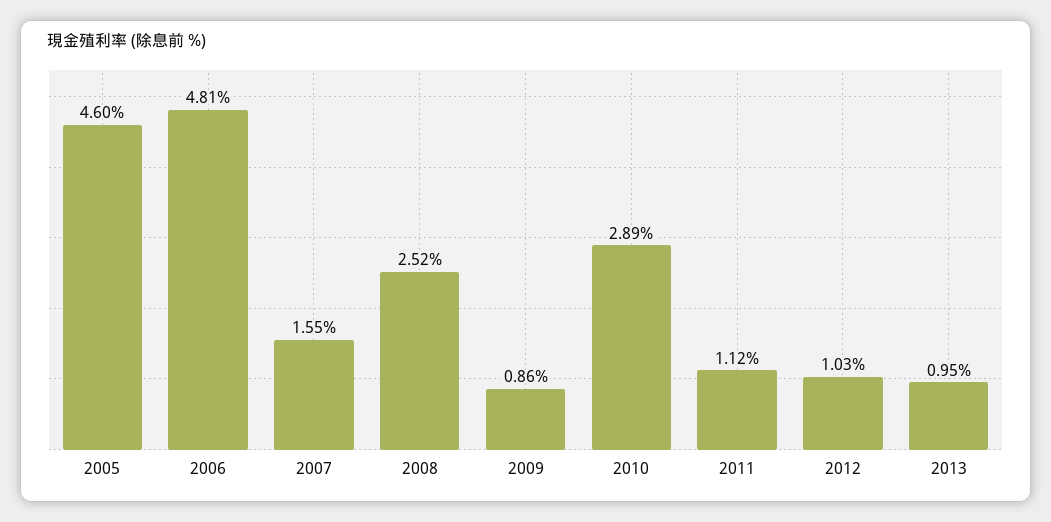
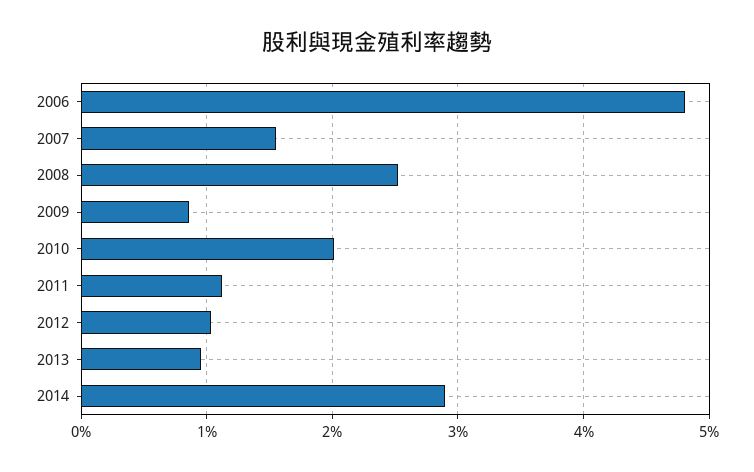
2005: 4.6 -> none
2010: 2.89 -> 2
2014: none -> 2.9

